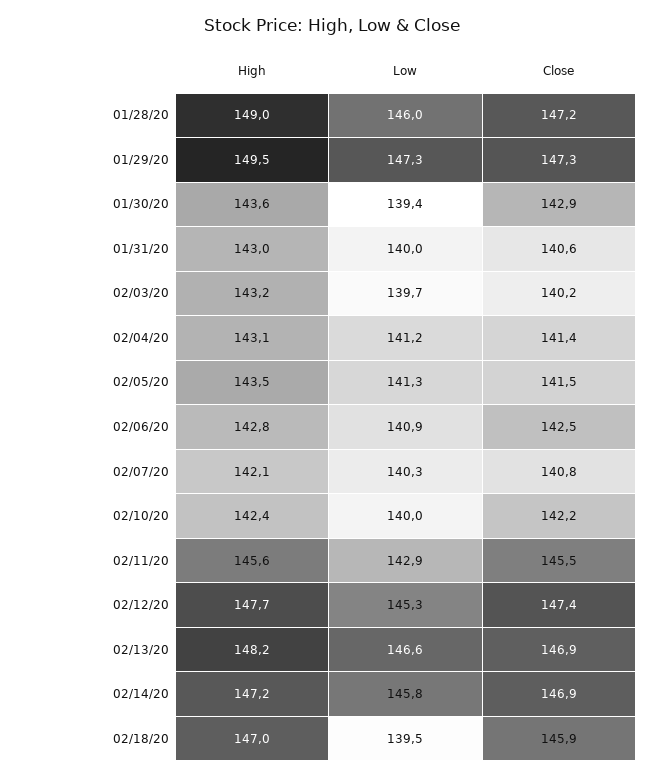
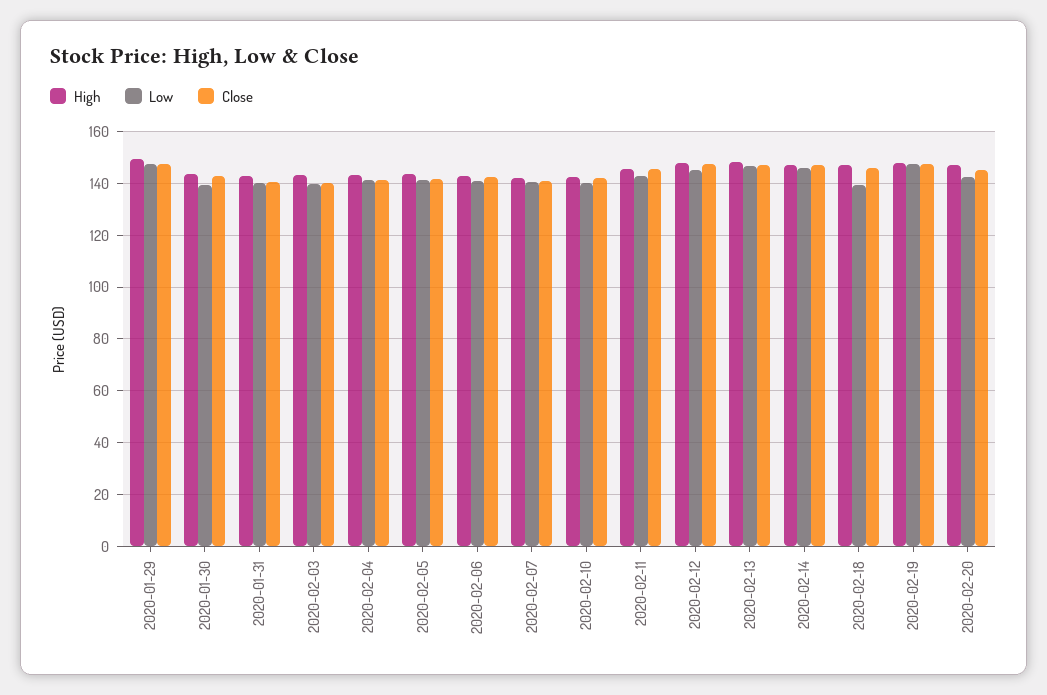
High, 01/28/20: 149 -> none
Low, 01/28/20: 146 -> none
Close, 01/28/20: 147.2 -> none
High, 2020-02-19: none -> 147.5
Low, 2020-02-19: none -> 147.5
Close, 2020-02-19: none -> 147.5
High, 2020-02-20: none -> 147.5
Low, 2020-02-20: none -> 142.5
Close, 2020-02-20: none -> 145

